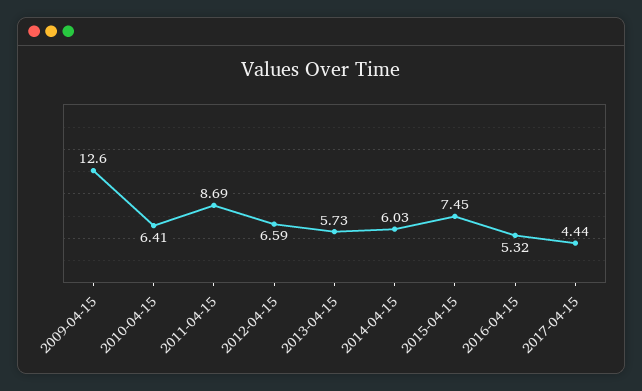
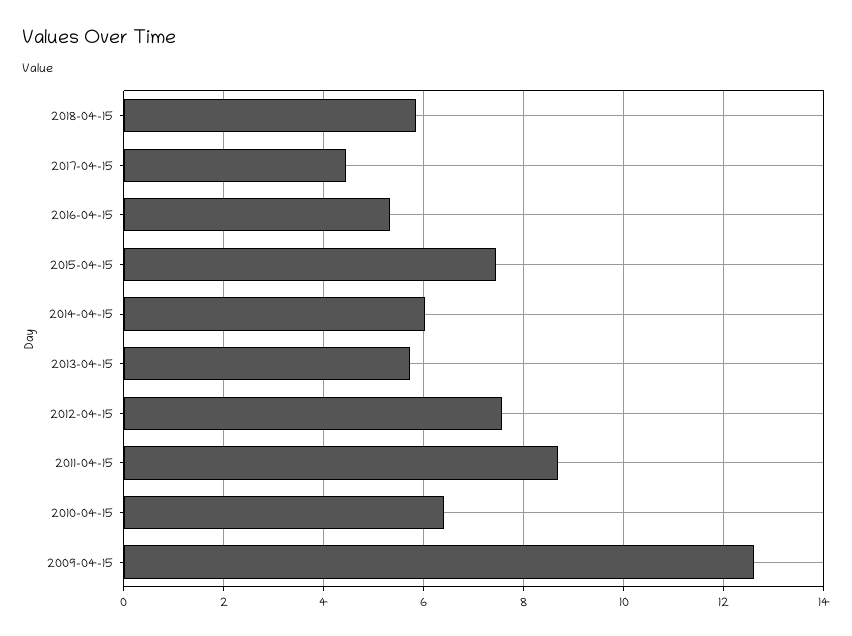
2012-04-15: 6.59 -> 7.6
2018-04-15: none -> 5.8

